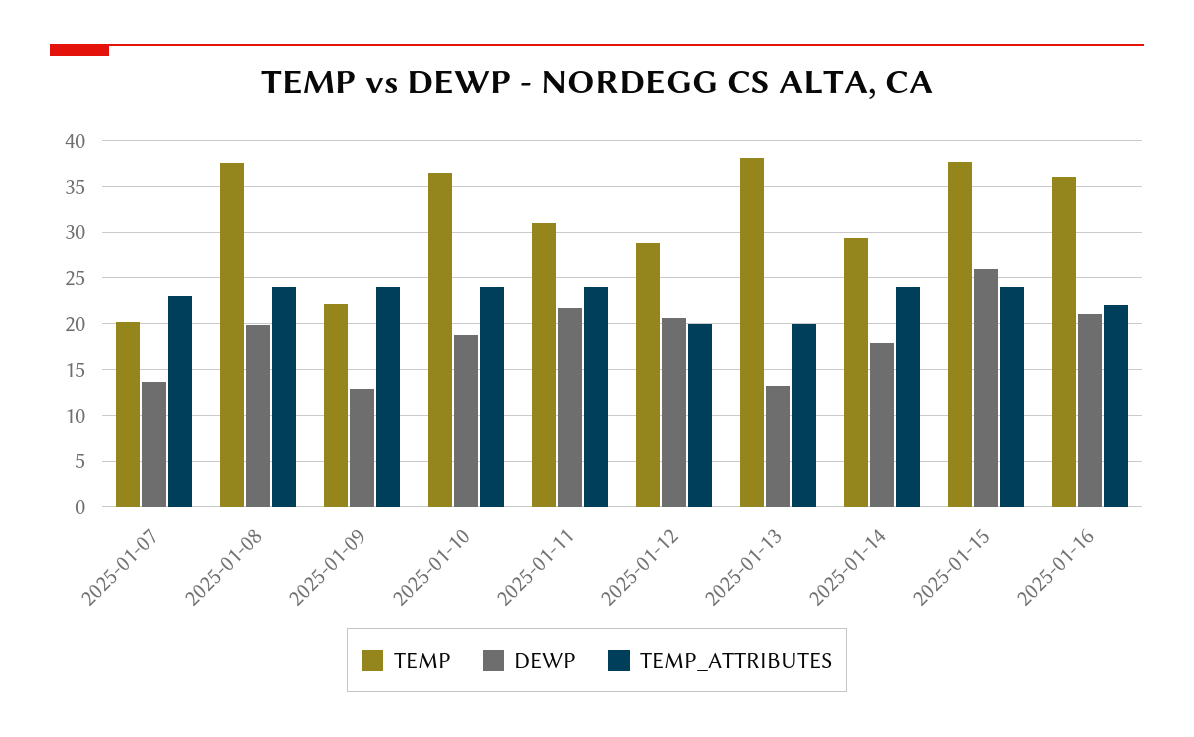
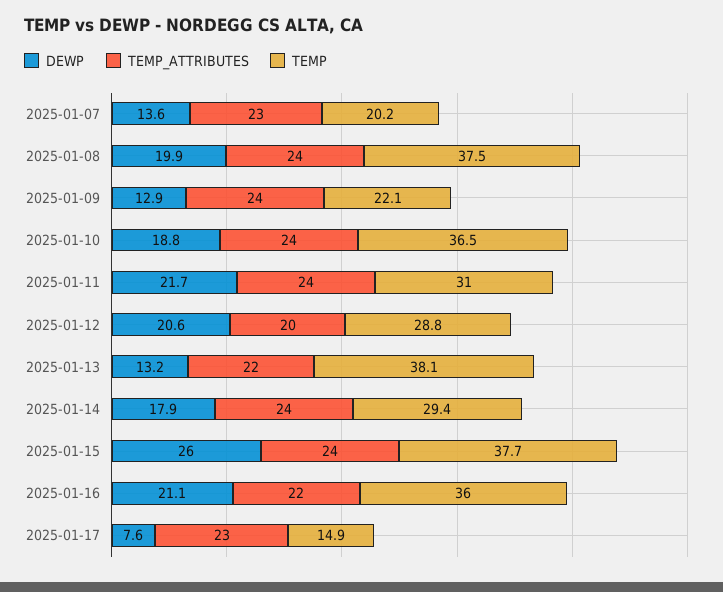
TEMP_ATTRIBUTES, 2025-01-13: 20 -> 22
DEWP, 2025-01-17: none -> 7.6
TEMP_ATTRIBUTES, 2025-01-17: none -> 23
TEMP, 2025-01-17: none -> 14.9

